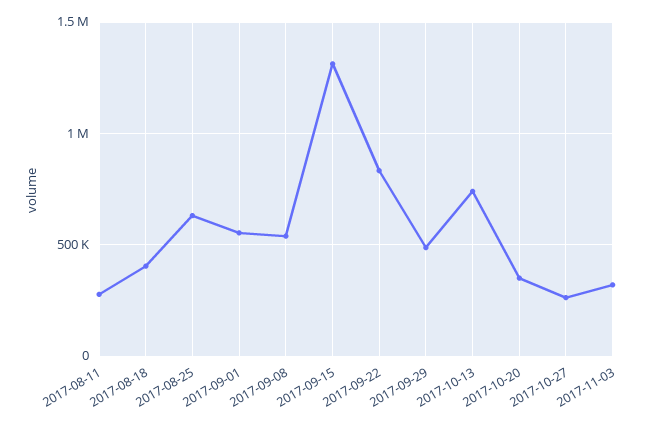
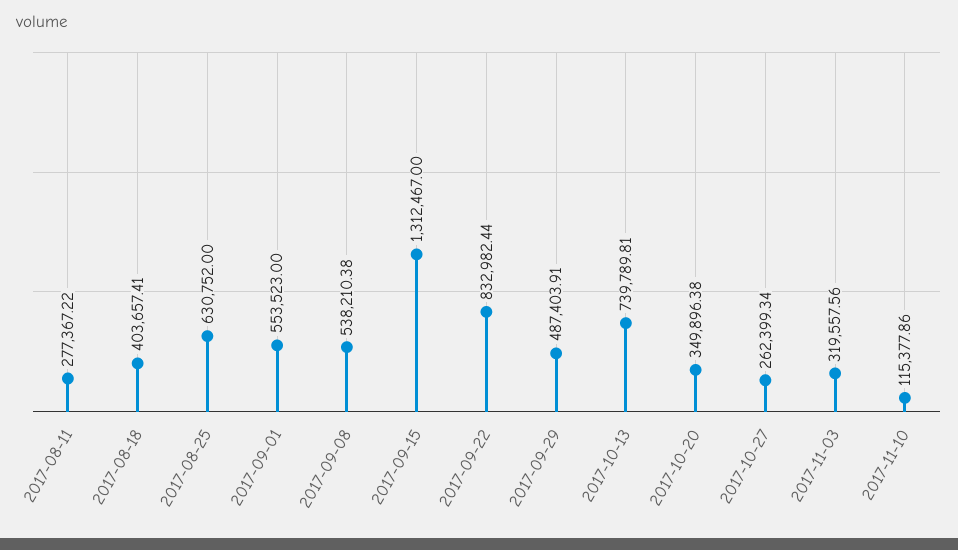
2017-11-10: none -> 115377.86

